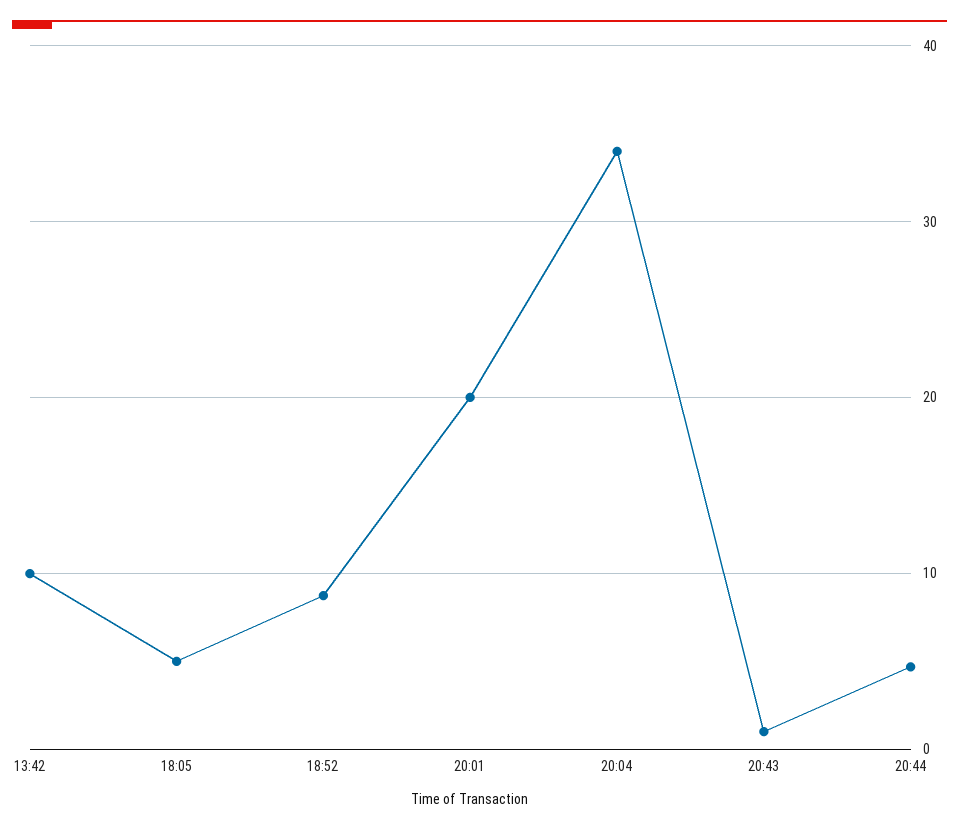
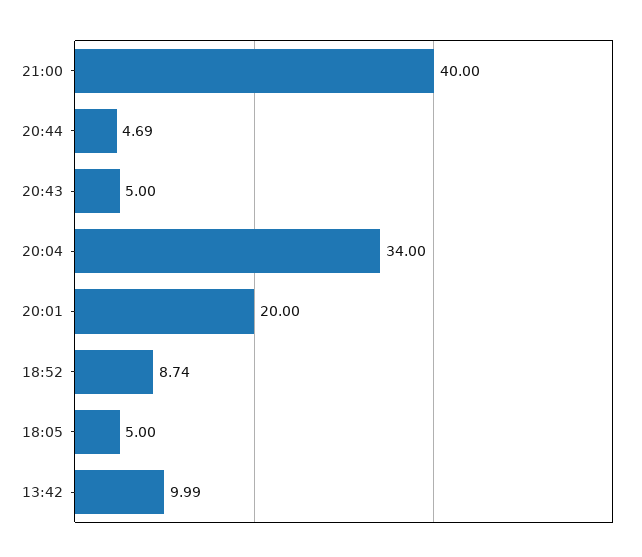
20:43: 1 -> 5
21:00: none -> 40

